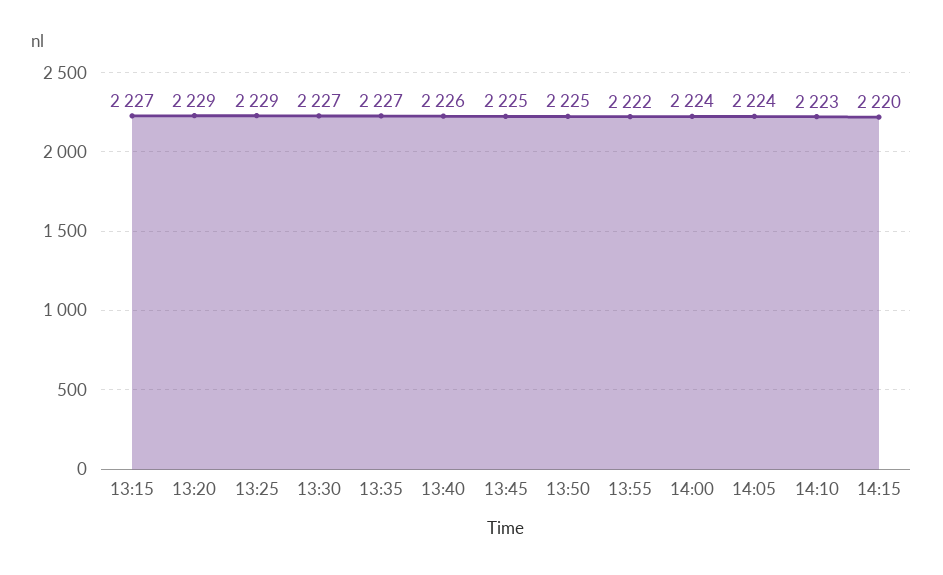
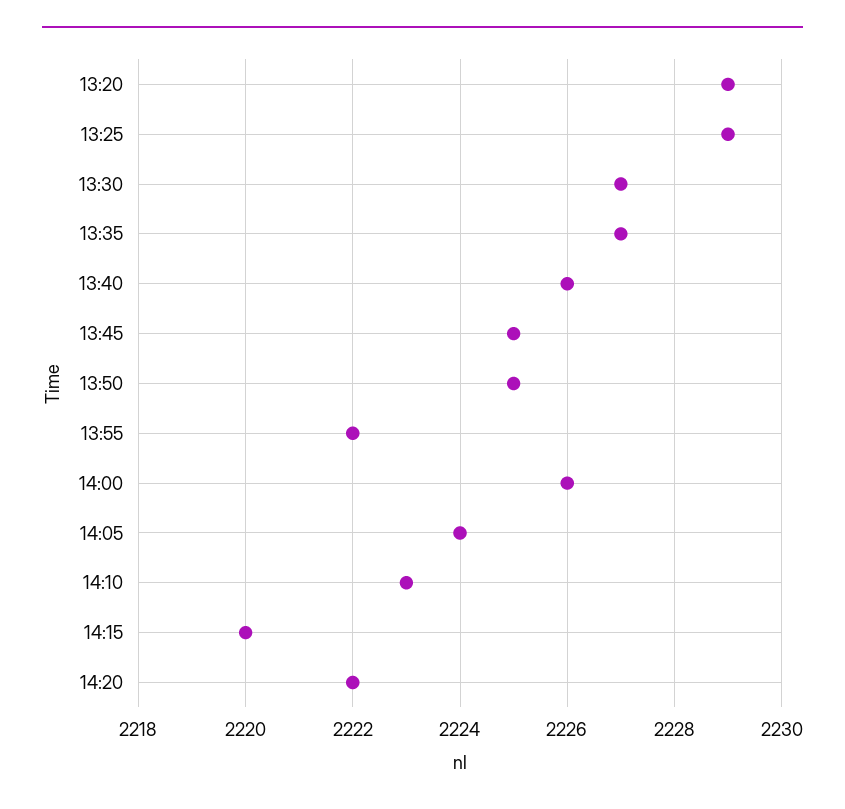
13:15: 2227 -> none
14:00: 2224 -> 2226
14:20: none -> 2222

